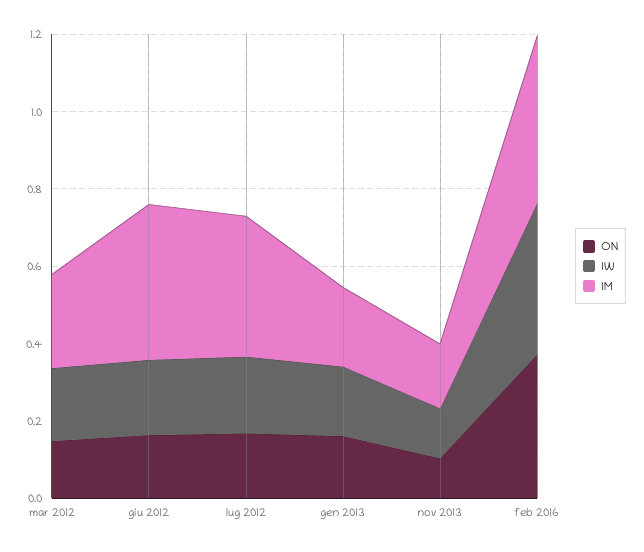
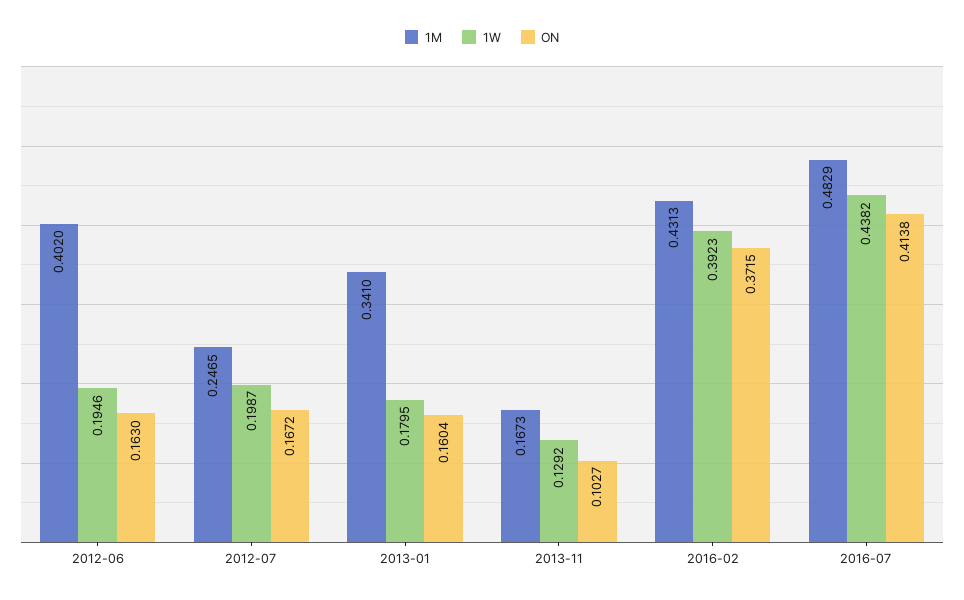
ON, mar 2012: 0.15 -> none
1W, mar 2012: 0.2 -> none
1M, mar 2012: 0.25 -> none
1M, lug 2012: 0.35 -> 0.2465
1M, gen 2013: 0.2 -> 0.341
1M, 2016-07: none -> 0.4829
1W, 2016-07: none -> 0.4382
ON, 2016-07: none -> 0.4138

